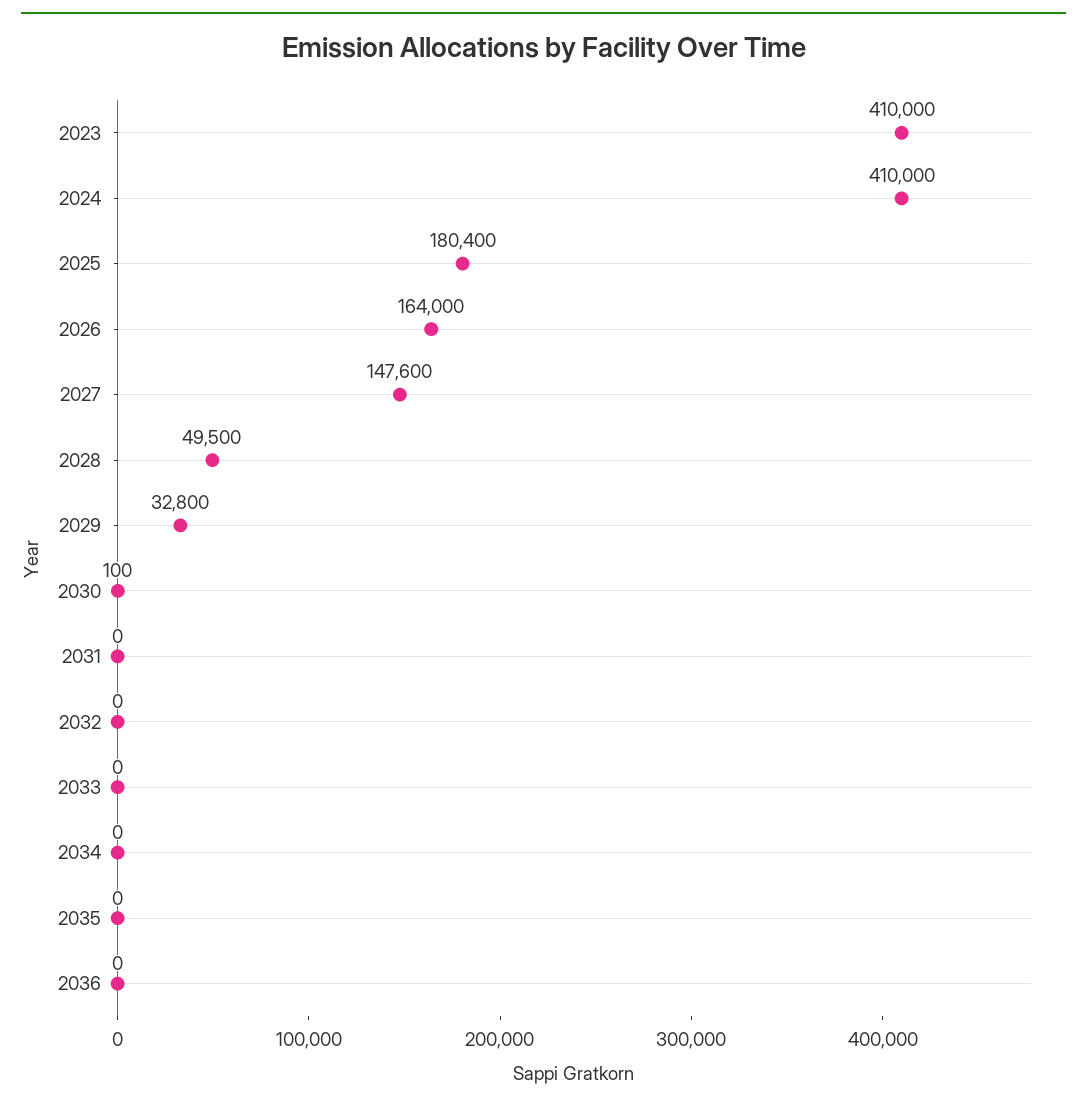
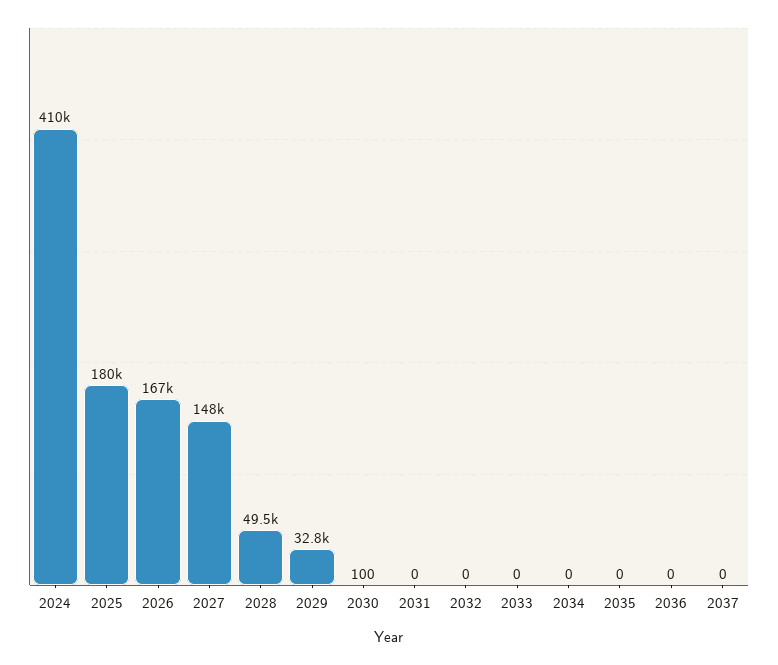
2023: 410000 -> none
2026: 164000 -> 167000
2037: none -> 0

